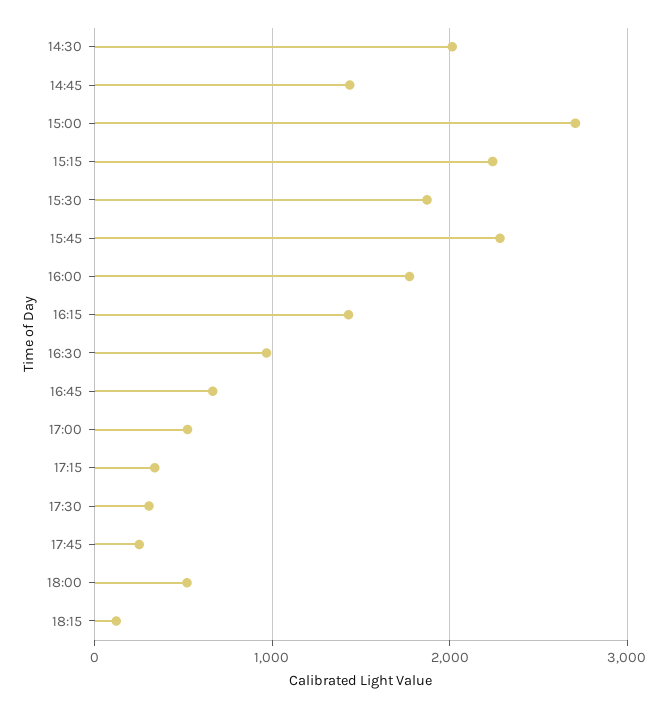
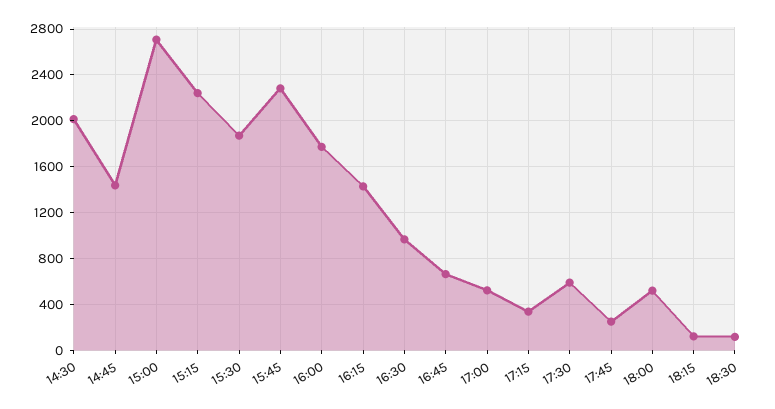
17:30: 300 -> 600
18:30: none -> 100

